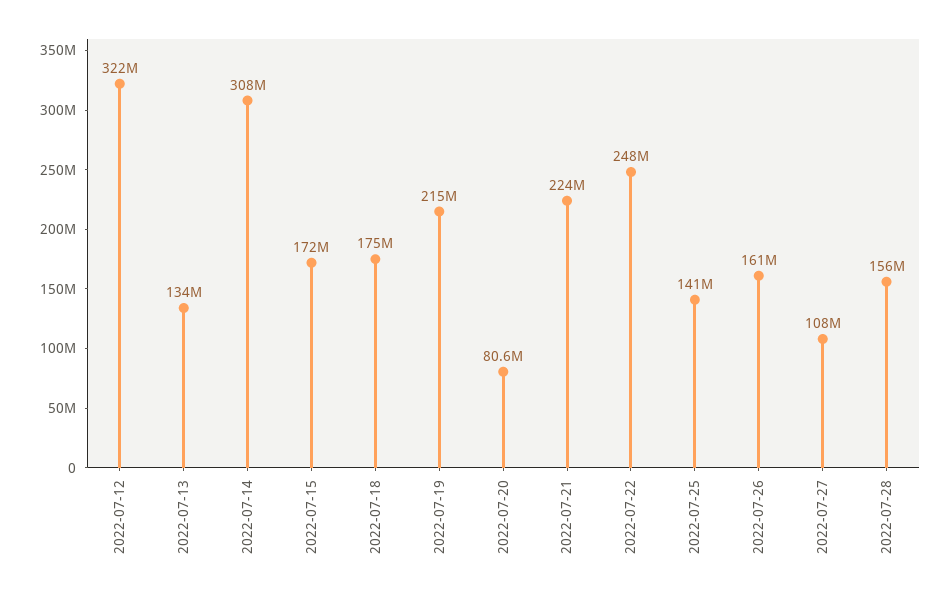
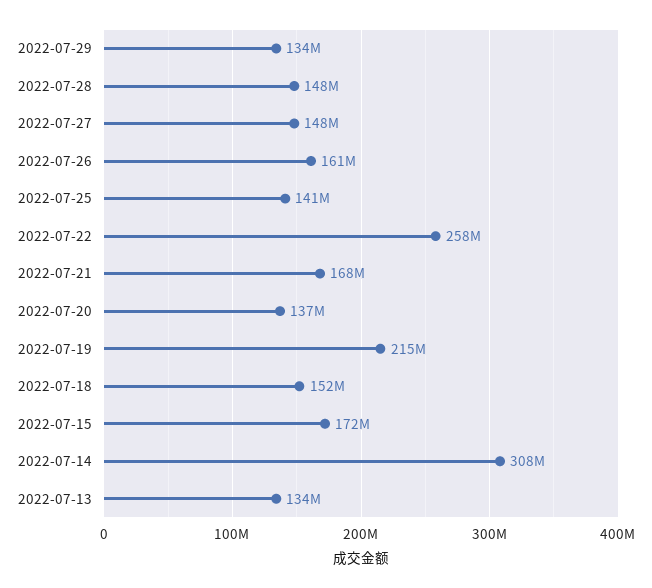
2022-07-12: 322000000 -> none
2022-07-18: 175000000 -> 152000000
2022-07-20: 80600000 -> 137000000
2022-07-21: 224000000 -> 168000000
2022-07-22: 248000000 -> 258000000
2022-07-27: 108000000 -> 148000000
2022-07-28: 156000000 -> 148000000
2022-07-29: none -> 134000000

